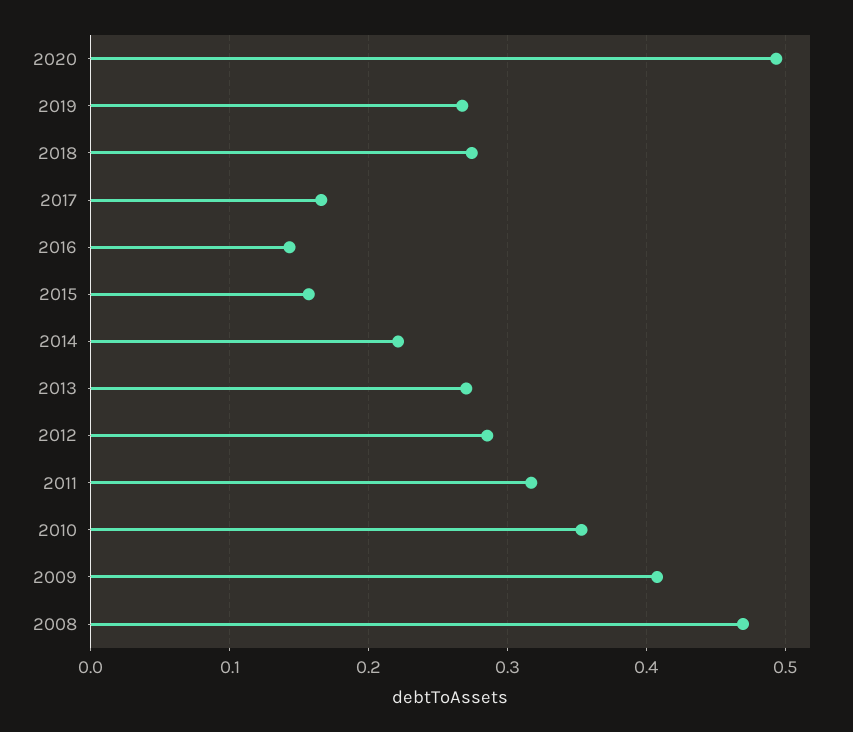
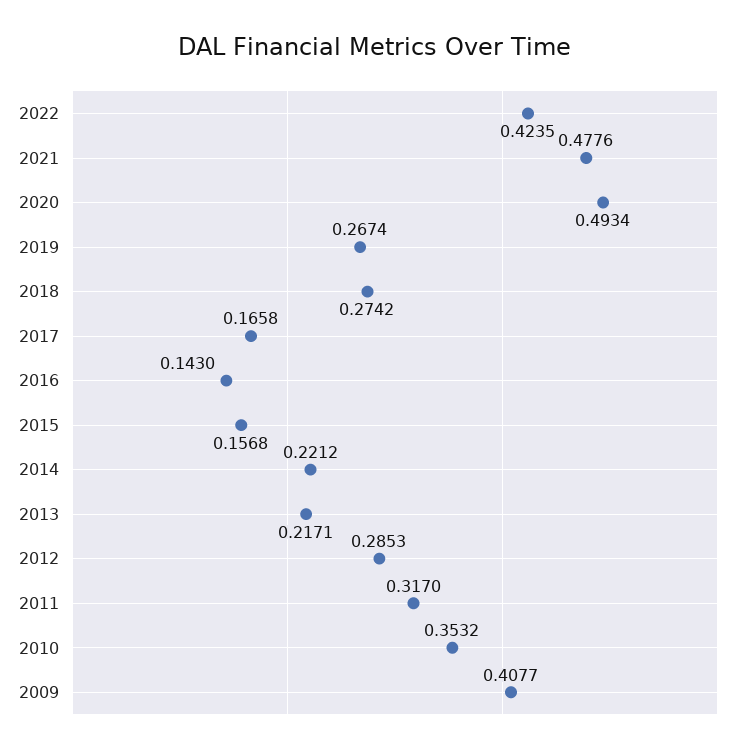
2013: 0.27 -> 0.2171
2008: 0.47 -> none
2022: none -> 0.4235
2021: none -> 0.4776

